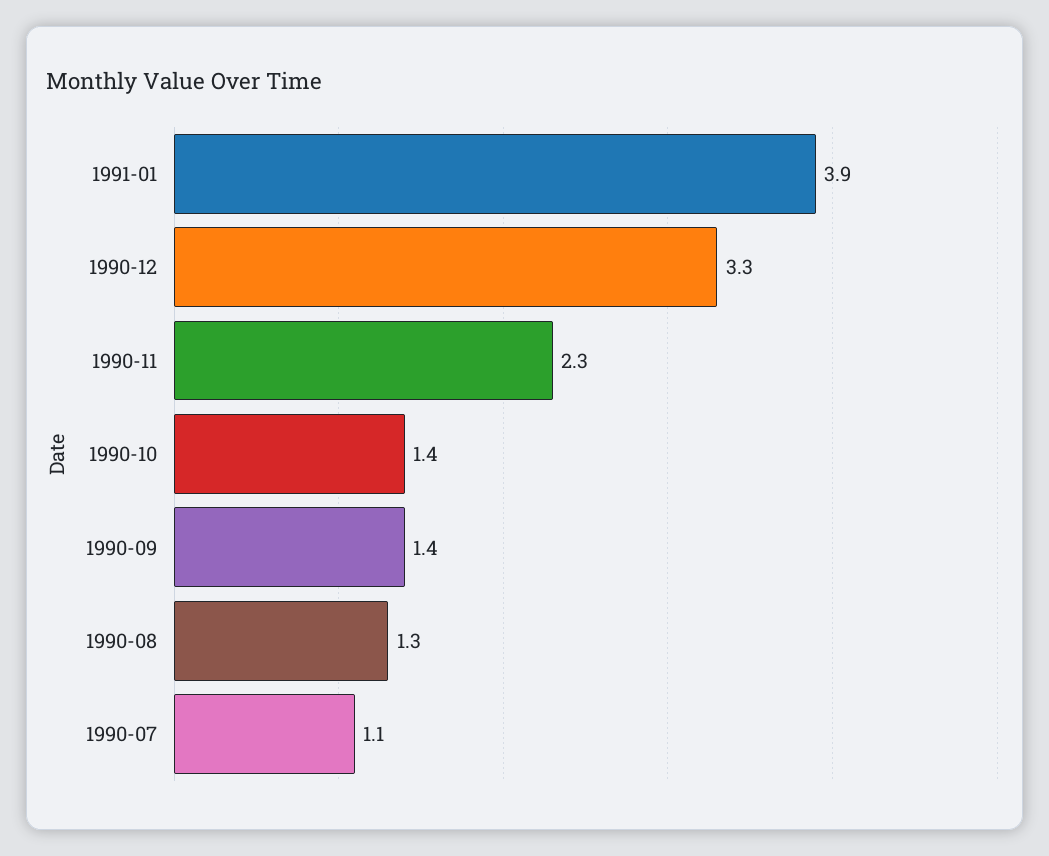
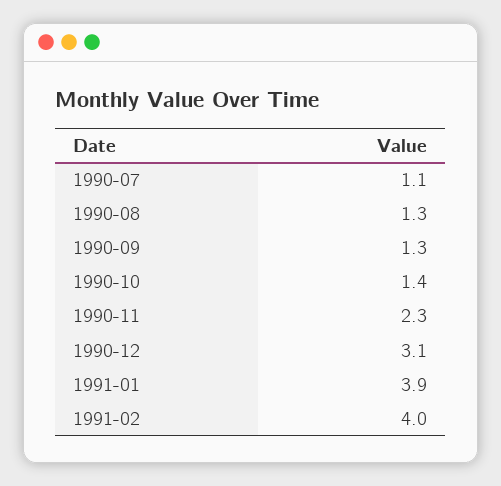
1990-12: 3.3 -> 3.1
1990-09: 1.4 -> 1.3
1991-02: none -> 4

